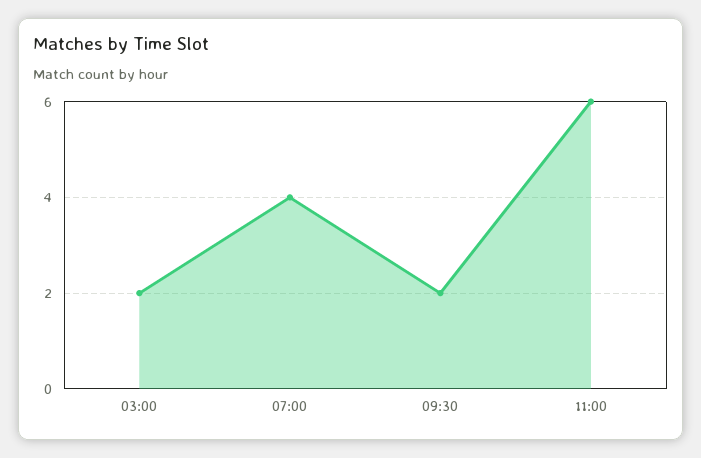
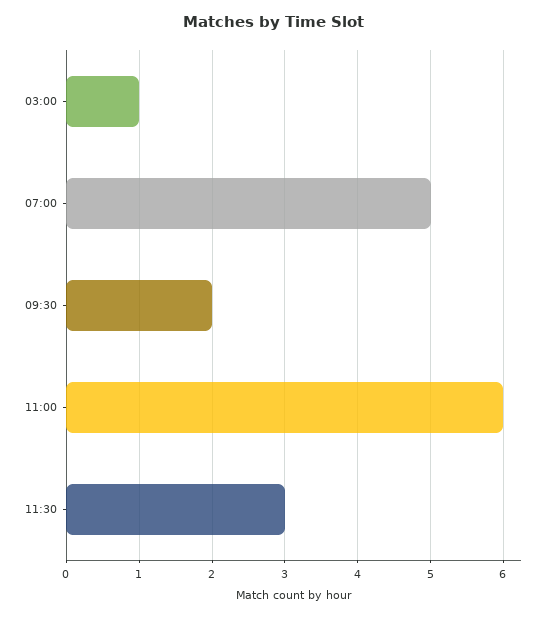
03:00: 2 -> 1
07:00: 4 -> 5
11:30: none -> 3

